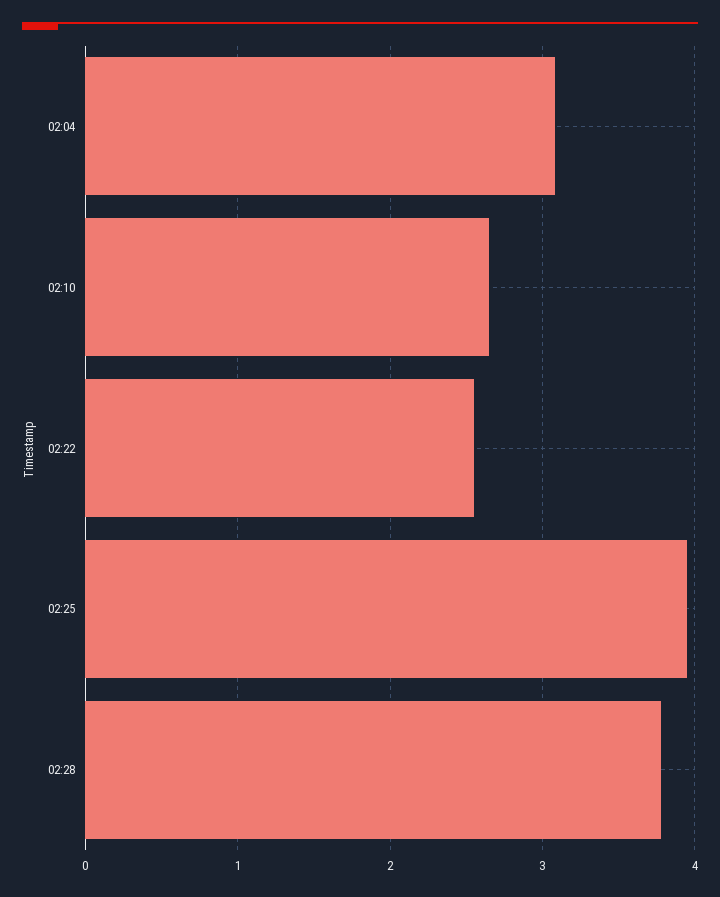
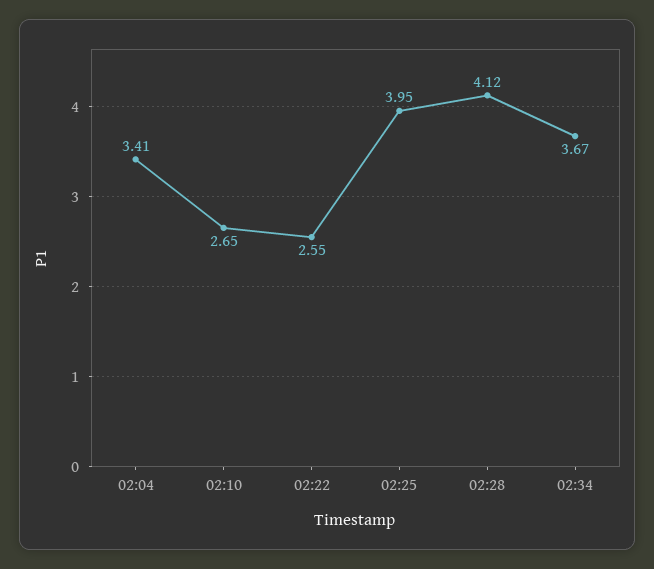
02:04: 3.1 -> 3.41
02:28: 3.8 -> 4.12
02:34: none -> 3.67

